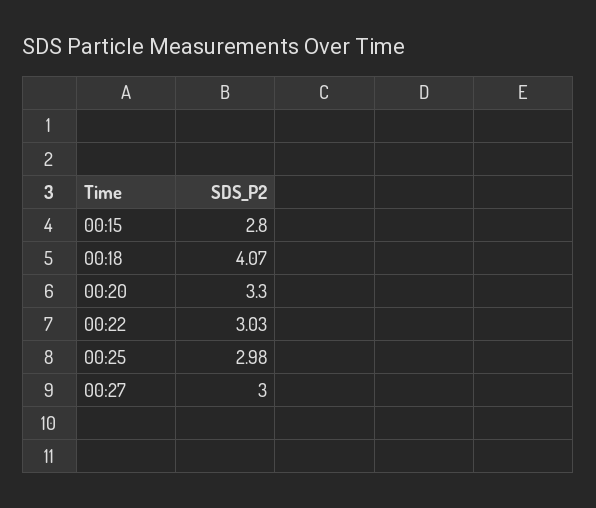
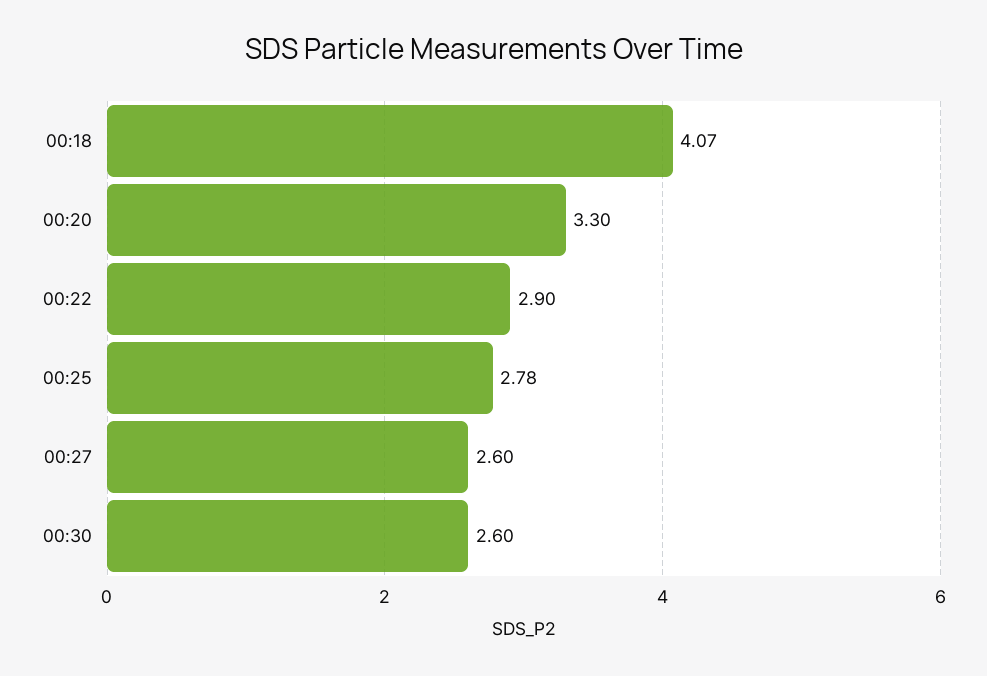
00:15: 2.8 -> none
00:22: 3.03 -> 2.9
00:25: 2.98 -> 2.78
00:27: 3 -> 2.6
00:30: none -> 2.6

